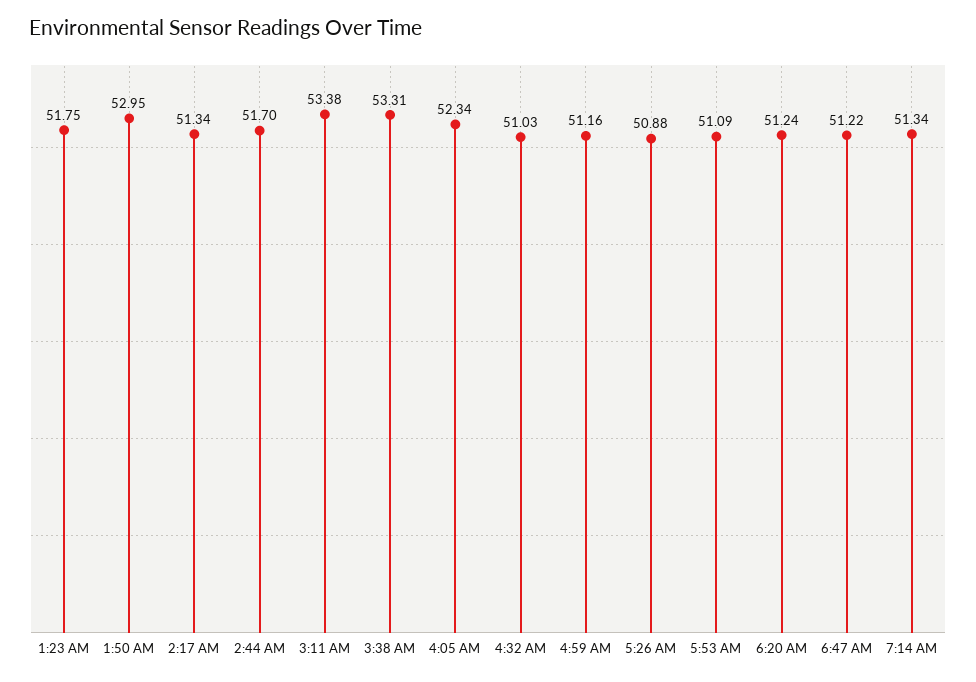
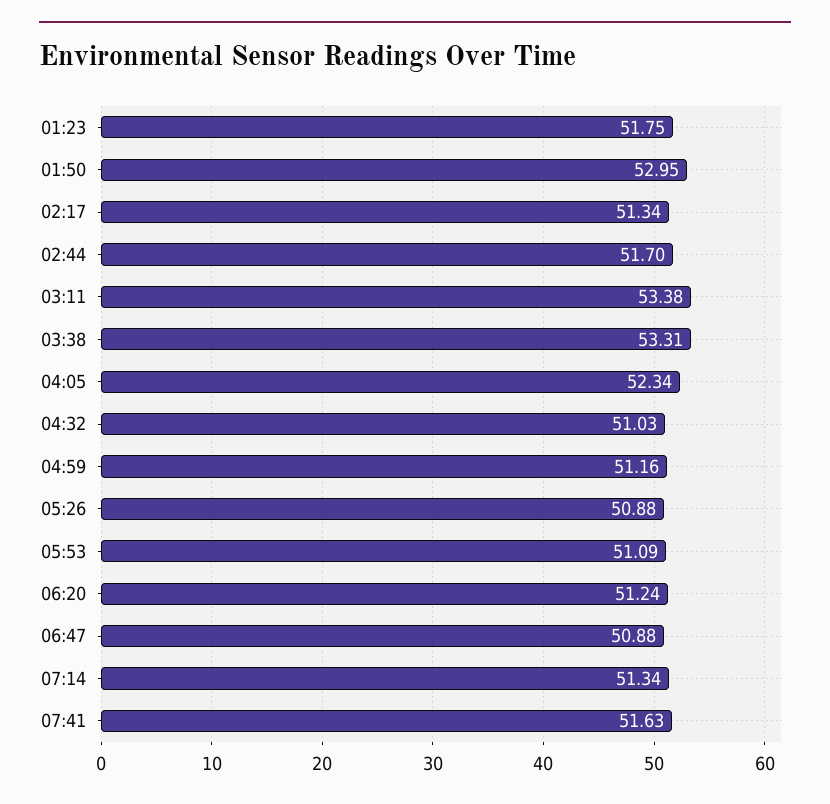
6:47 AM: 51.22 -> 50.88
07:41: none -> 51.63

